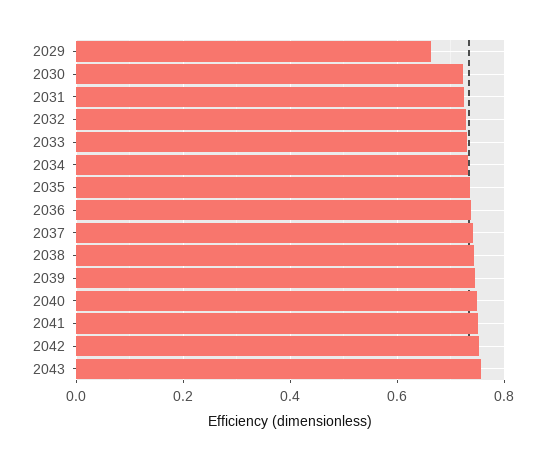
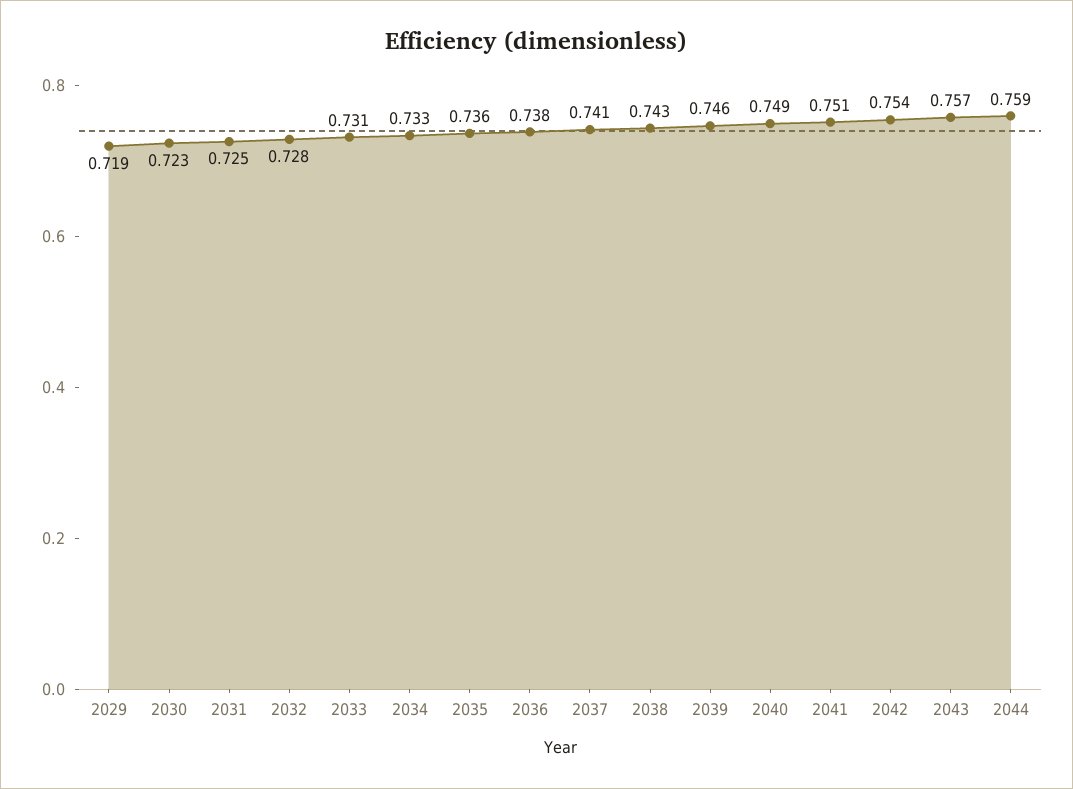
2029: 0.66 -> 0.719
2044: none -> 0.759

